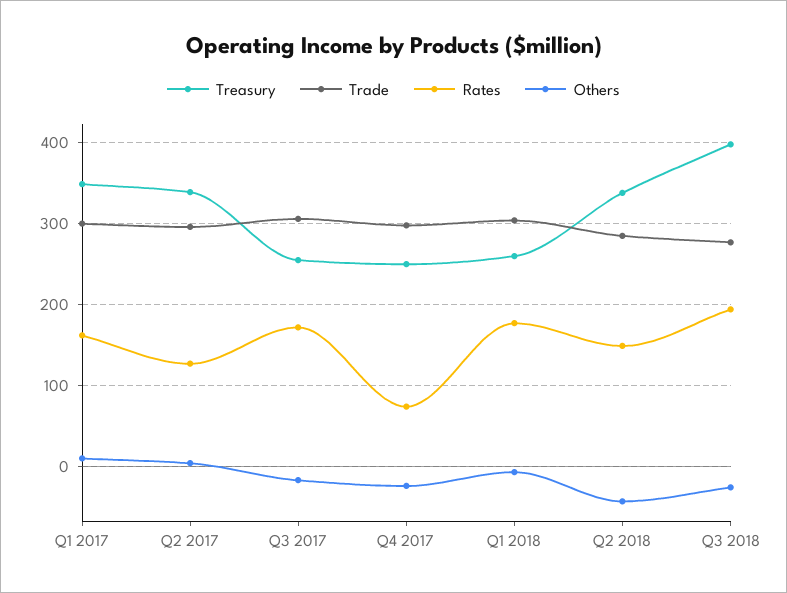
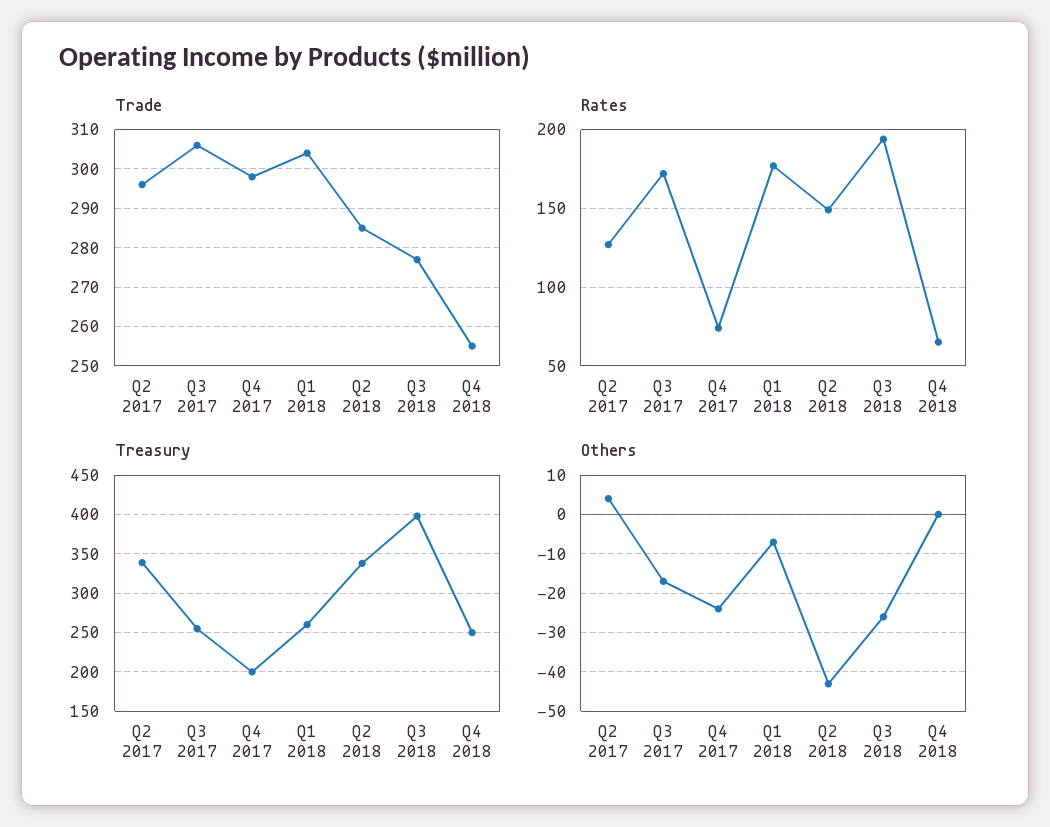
Treasury, Q1 2017: 350 -> none
Trade, Q1 2017: 300 -> none
Rates, Q1 2017: 160 -> none
Others, Q1 2017: 10 -> none
Treasury, Q4 2017: 250 -> 200
Trade, Q4 2018: none -> 255
Rates, Q4 2018: none -> 65
Treasury, Q4 2018: none -> 250
Others, Q4 2018: none -> 0

